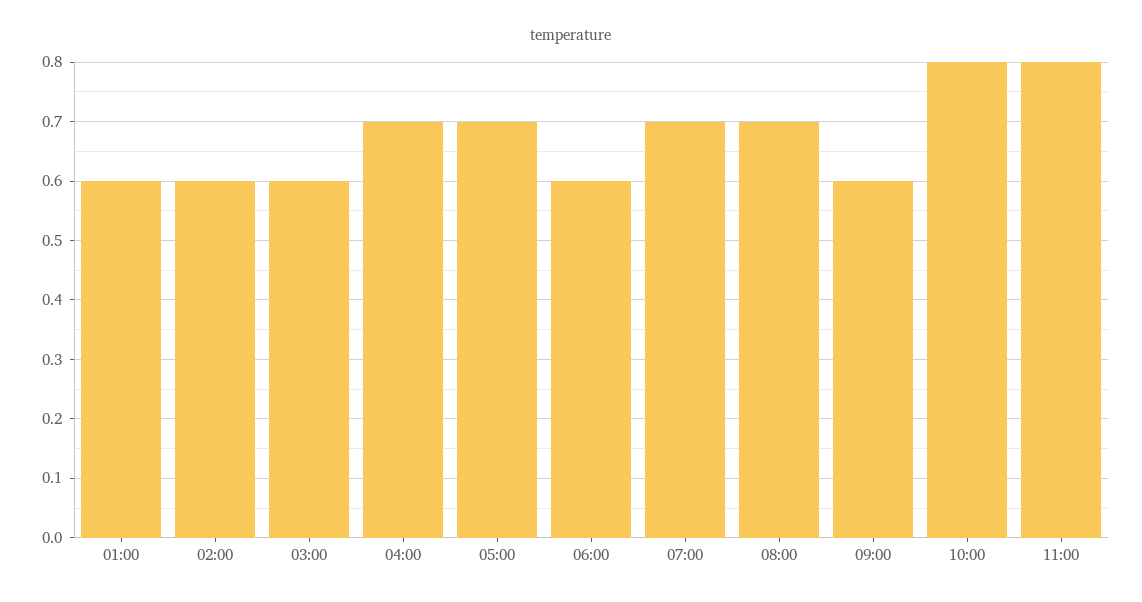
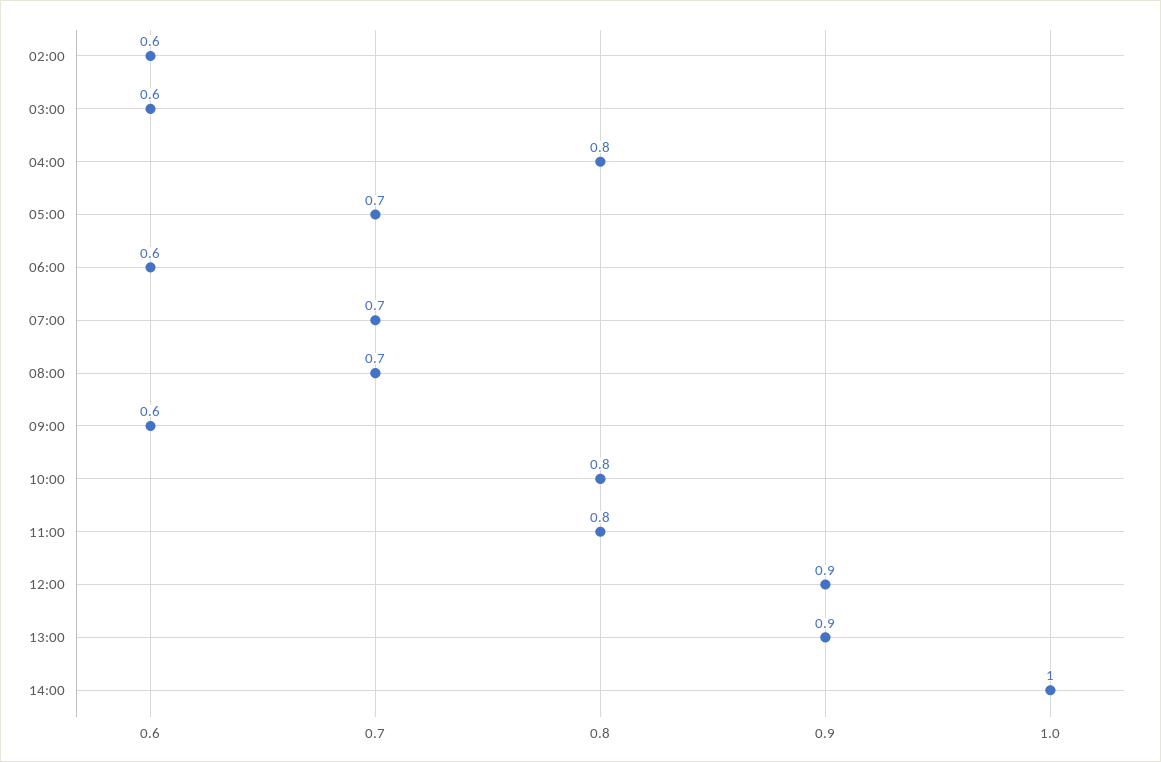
01:00: 0.6 -> none
04:00: 0.7 -> 0.8
12:00: none -> 0.9
13:00: none -> 0.9
14:00: none -> 1

